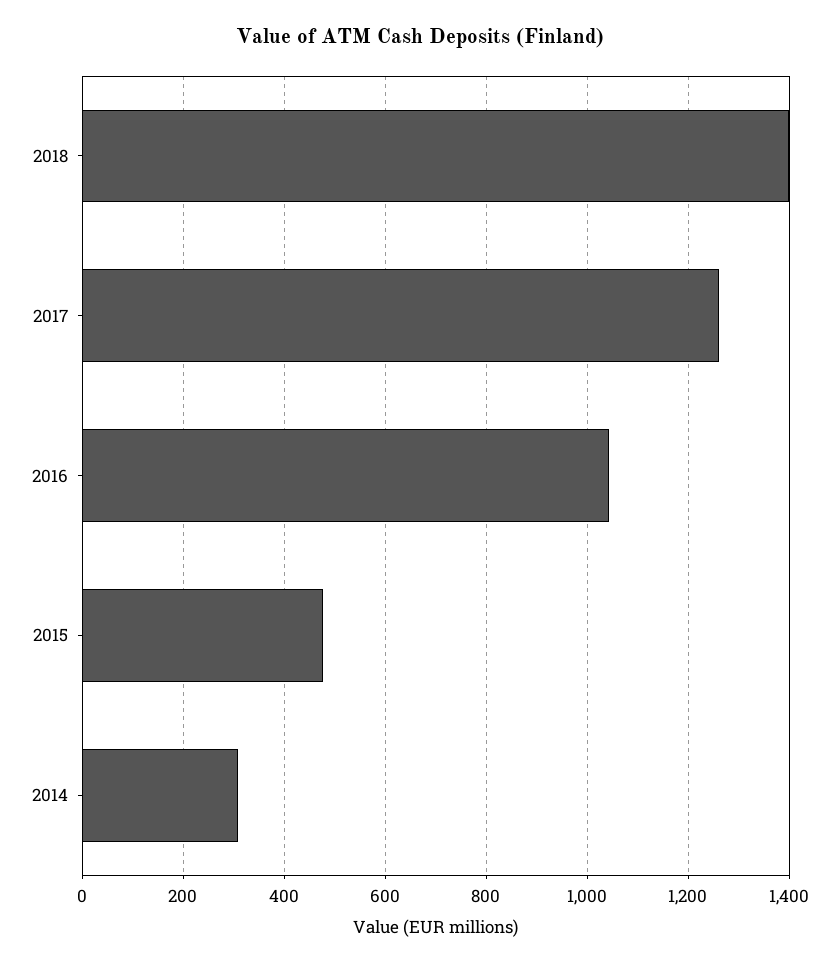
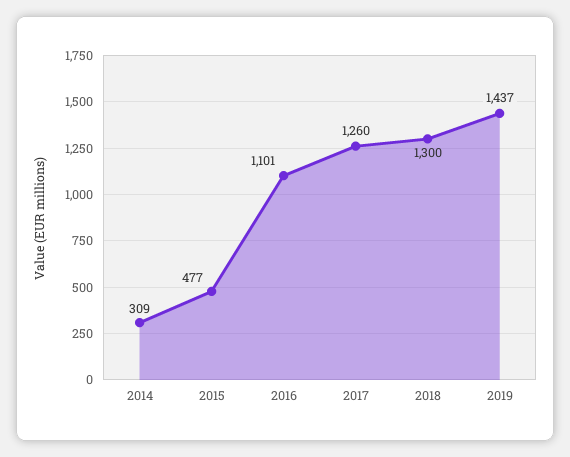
2018: 1400 -> 1300
2016: 1040 -> 1101
2019: none -> 1437

